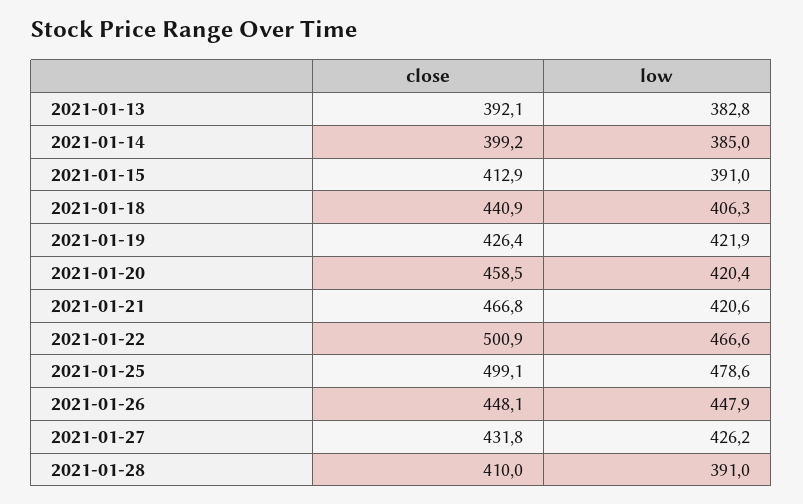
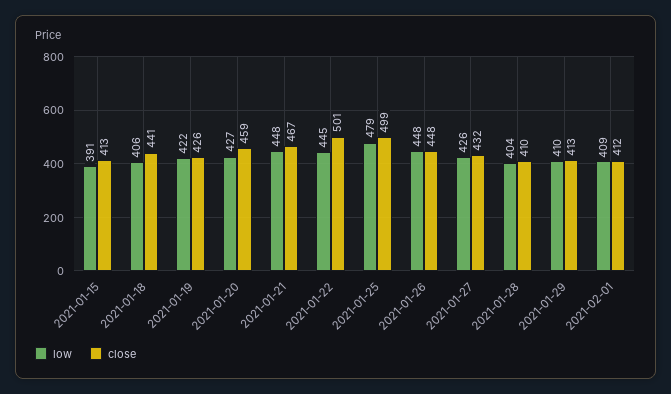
close, 2021-01-13: 392.1 -> none
low, 2021-01-13: 382.8 -> none
close, 2021-01-14: 399.2 -> none
low, 2021-01-14: 385 -> none
low, 2021-01-20: 420.4 -> 427
low, 2021-01-21: 420.6 -> 448
low, 2021-01-22: 466.6 -> 445
low, 2021-01-28: 391 -> 404
low, 2021-01-29: none -> 410
close, 2021-01-29: none -> 413
low, 2021-02-01: none -> 409
close, 2021-02-01: none -> 412

